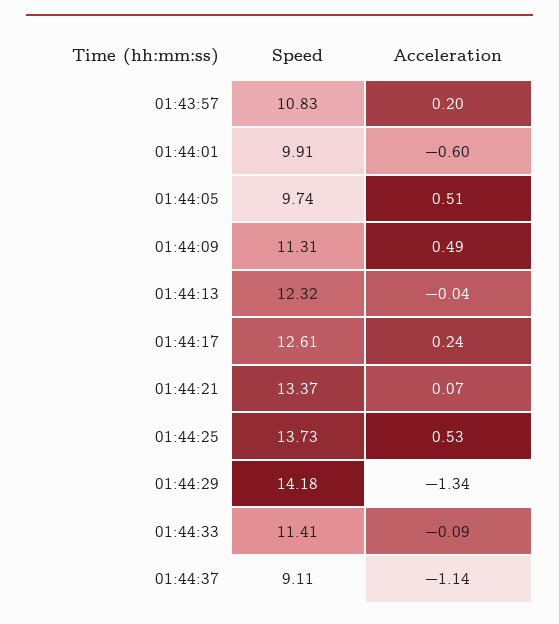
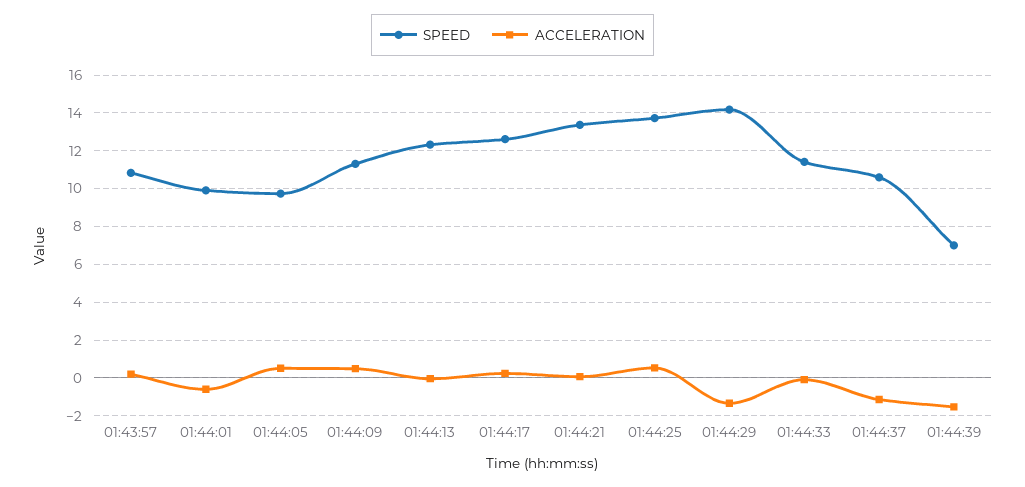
Speed, 01:44:37: 9.11 -> 10.5
Speed, 01:44:39: none -> 7
Acceleration, 01:44:39: none -> -1.5

